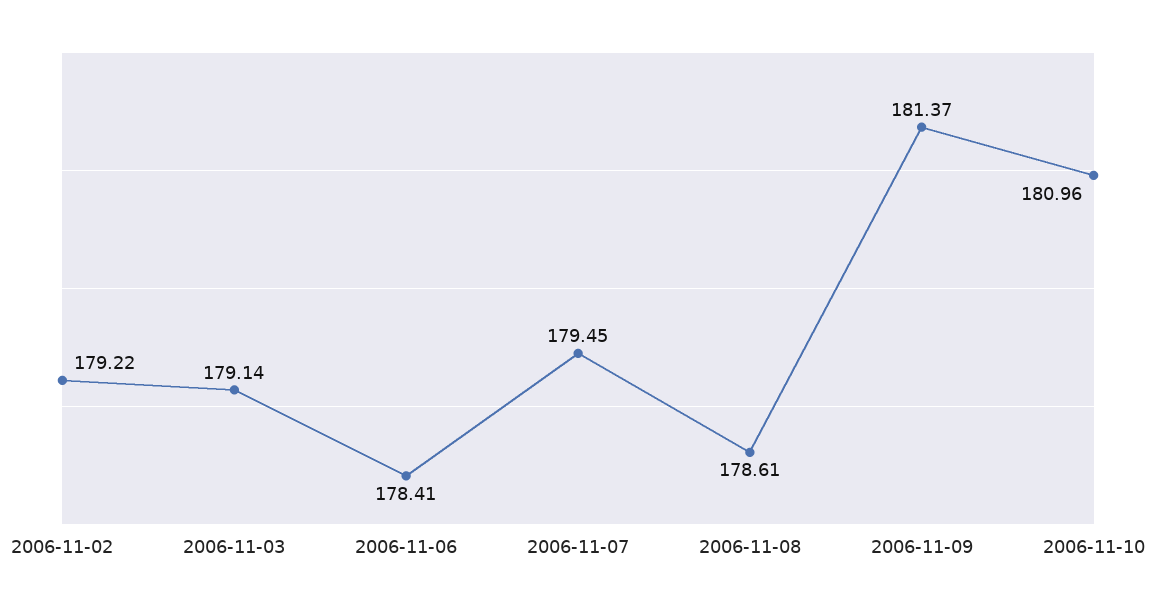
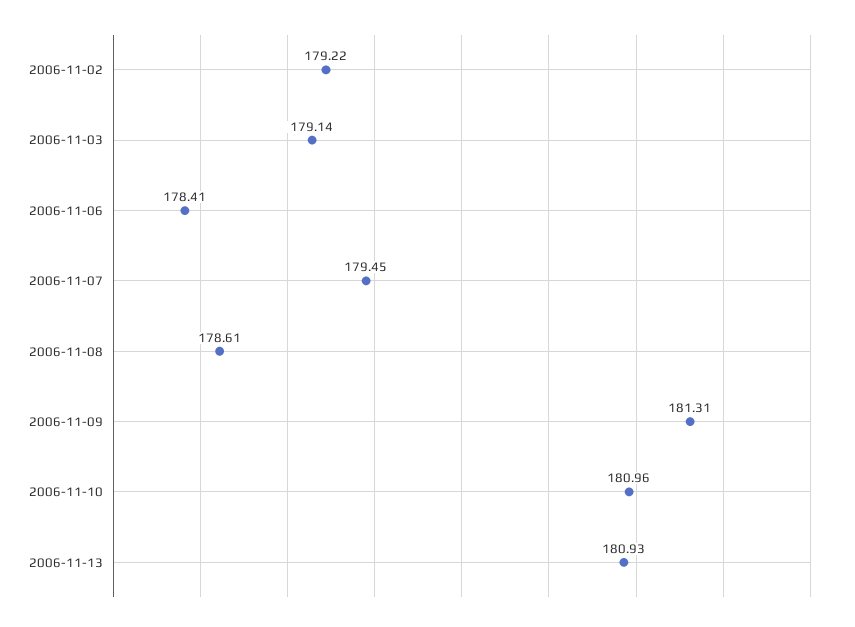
2006-11-09: 181.37 -> 181.31
2006-11-13: none -> 180.93

